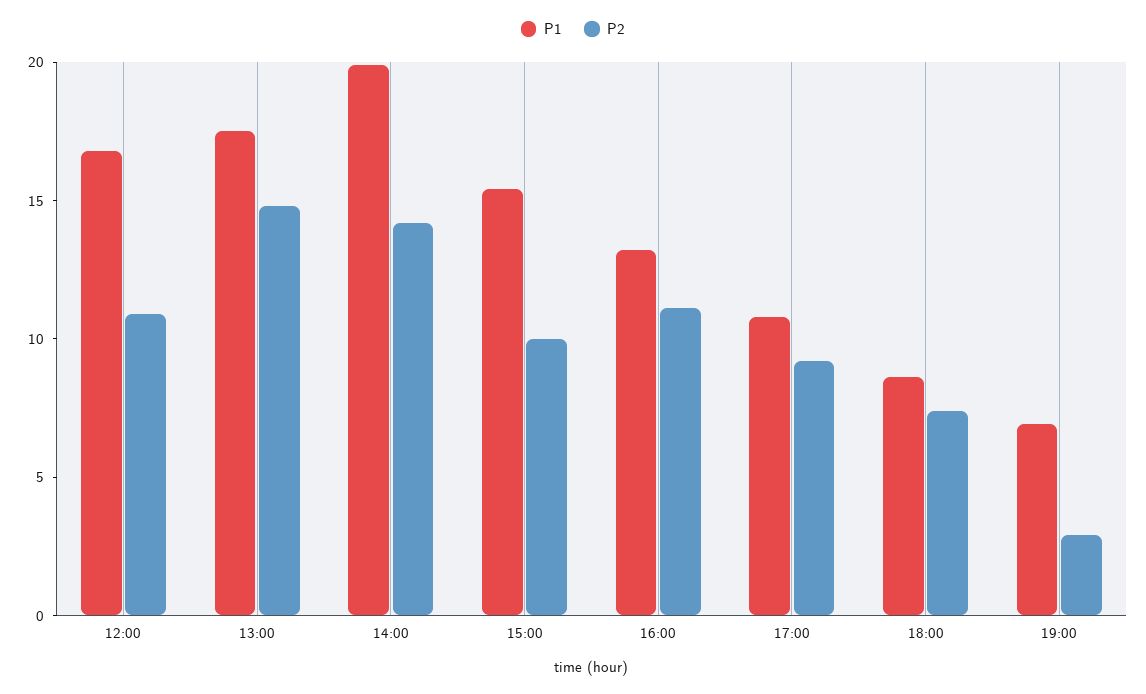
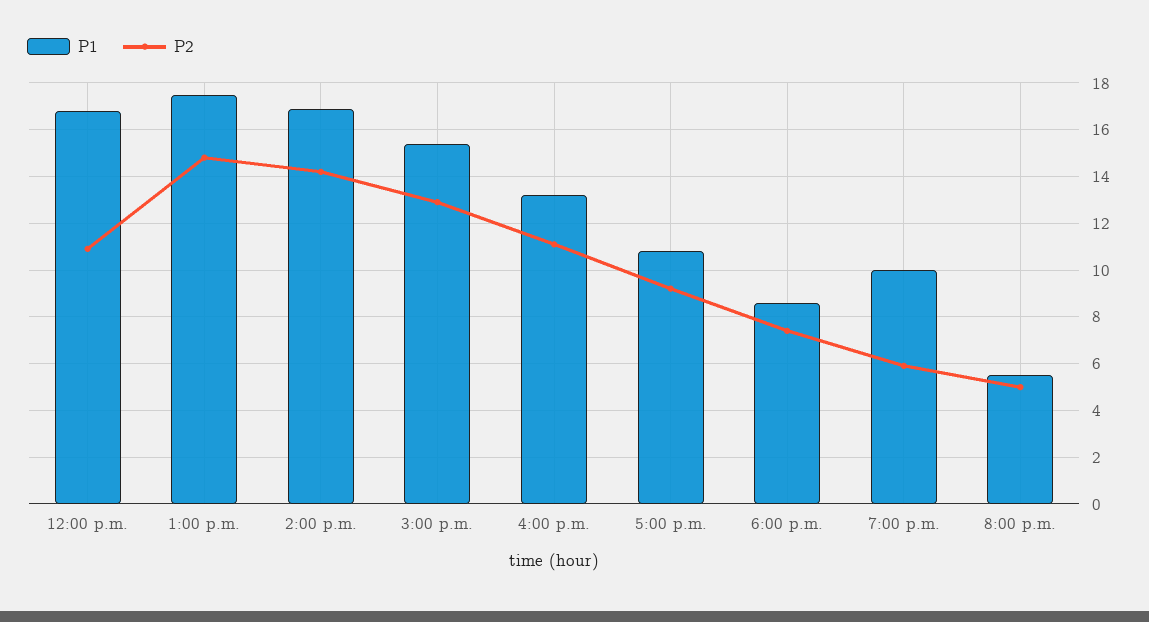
P1, 14:00: 20 -> 17
P2, 15:00: 10 -> 13
P1, 19:00: 7 -> 10
P2, 19:00: 3 -> 6
P1, 8:00 p.m.: none -> 5.5
P2, 8:00 p.m.: none -> 5

